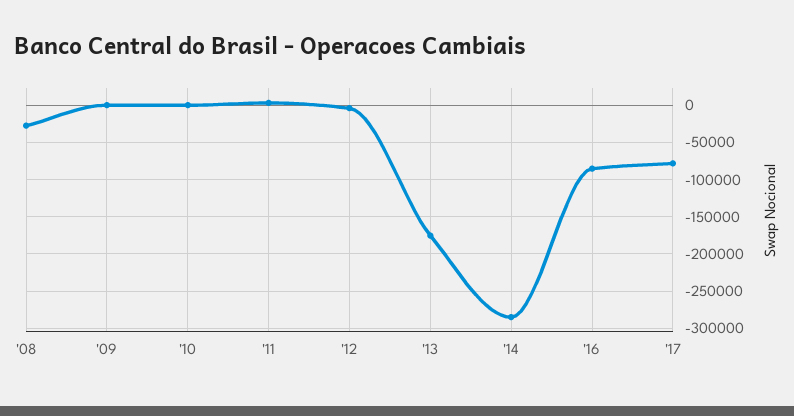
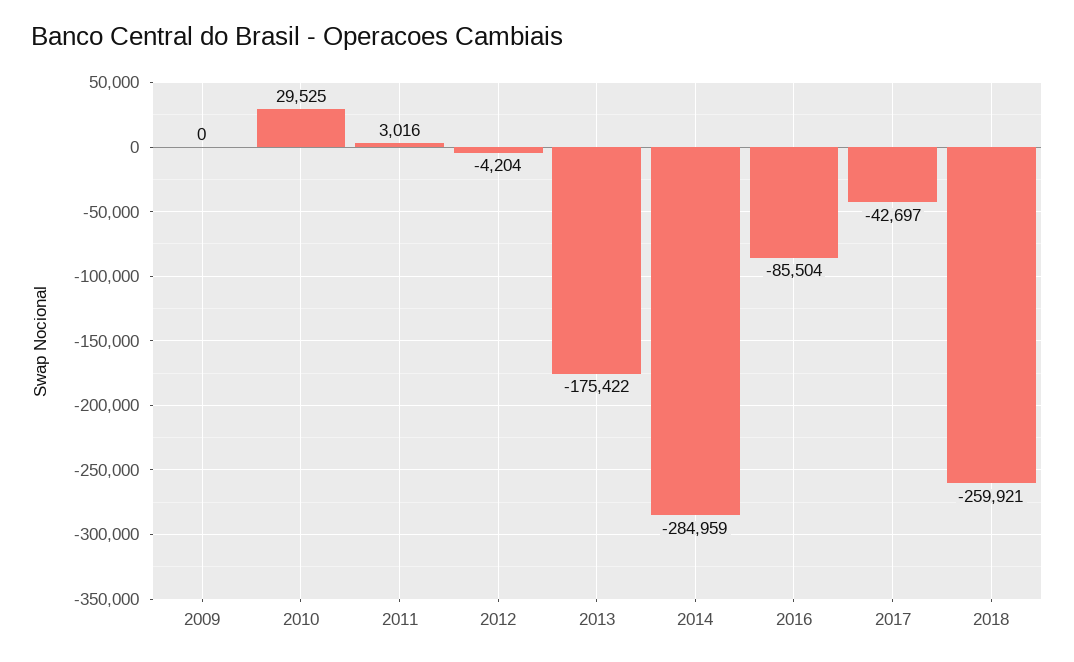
'08: -30000 -> none
'10: 0 -> 29525
'17: -80000 -> -42697
2018: none -> -259921

